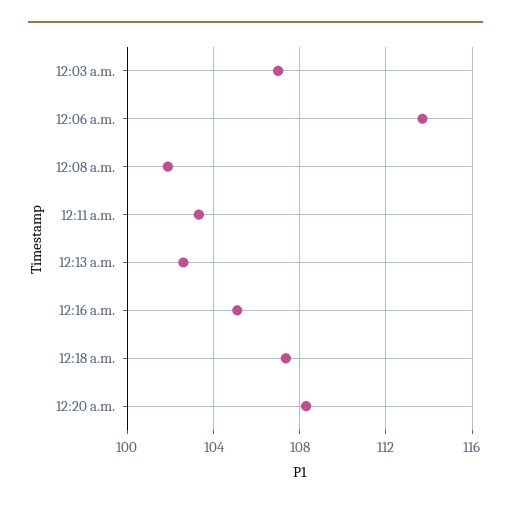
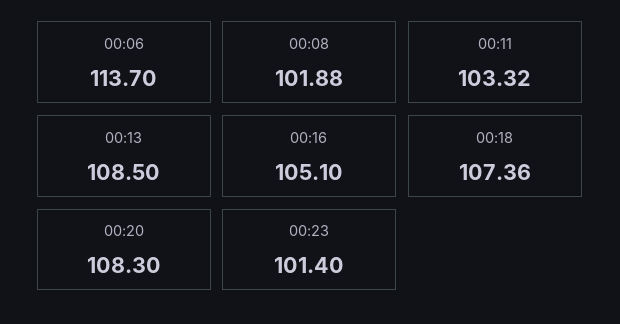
12:03 a.m.: 107 -> none
12:13 a.m.: 102.5 -> 108.5
00:23: none -> 101.4

